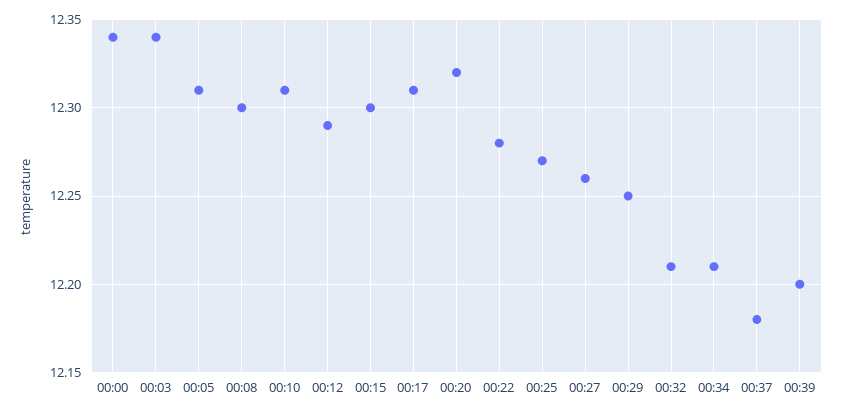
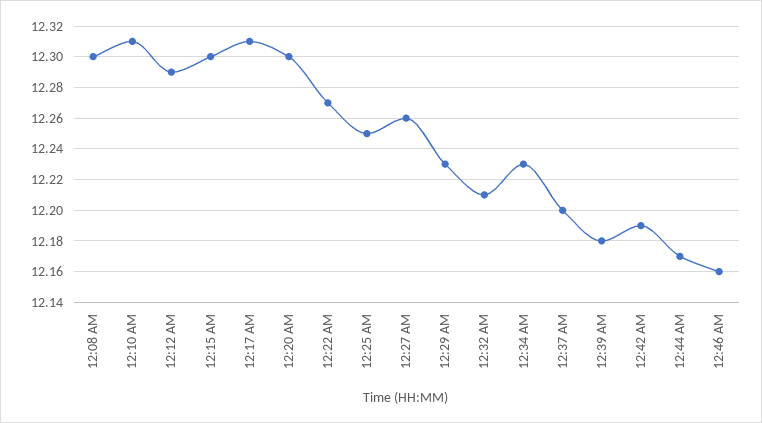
00:00: 12.34 -> none
00:03: 12.34 -> none
00:05: 12.31 -> none
00:20: 12.32 -> 12.3
00:22: 12.28 -> 12.27
00:25: 12.27 -> 12.25
00:29: 12.25 -> 12.23
00:34: 12.21 -> 12.23
00:37: 12.18 -> 12.2
00:39: 12.2 -> 12.18
12:42 AM: none -> 12.19
12:44 AM: none -> 12.17
12:46 AM: none -> 12.16

